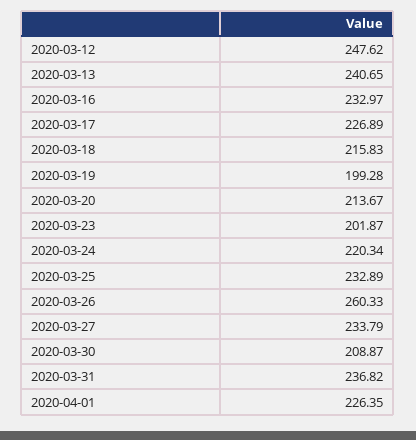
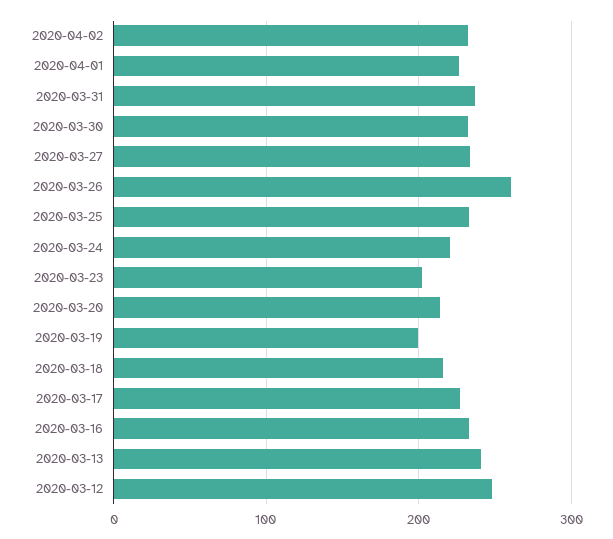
2020-03-30: 208.87 -> 230
2020-04-02: none -> 230

